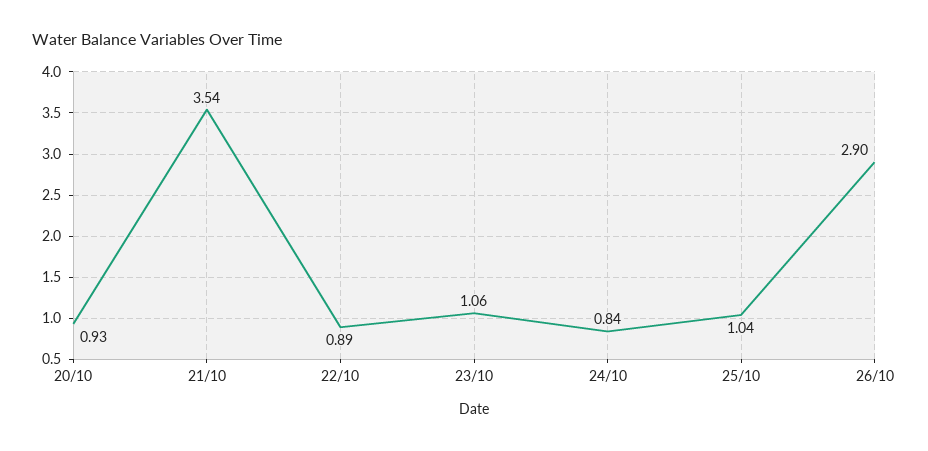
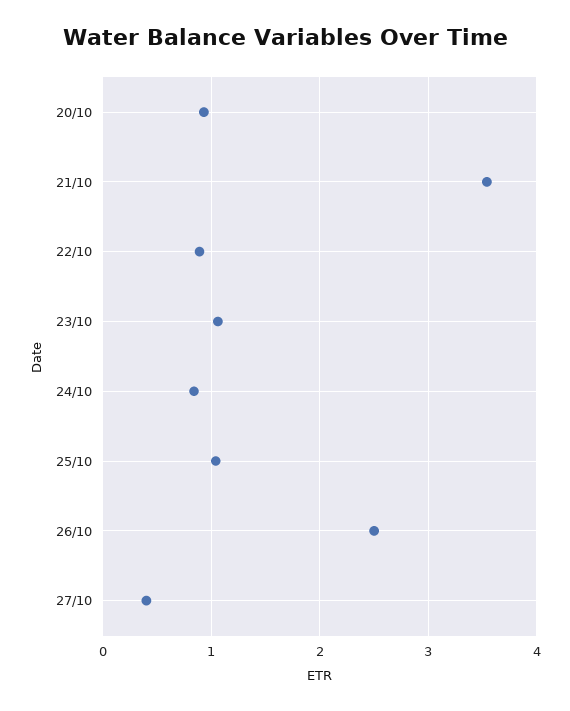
26/10: 2.9 -> 2.5
27/10: none -> 0.4

